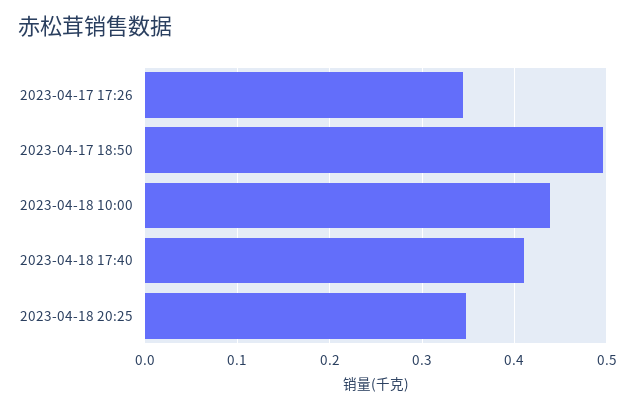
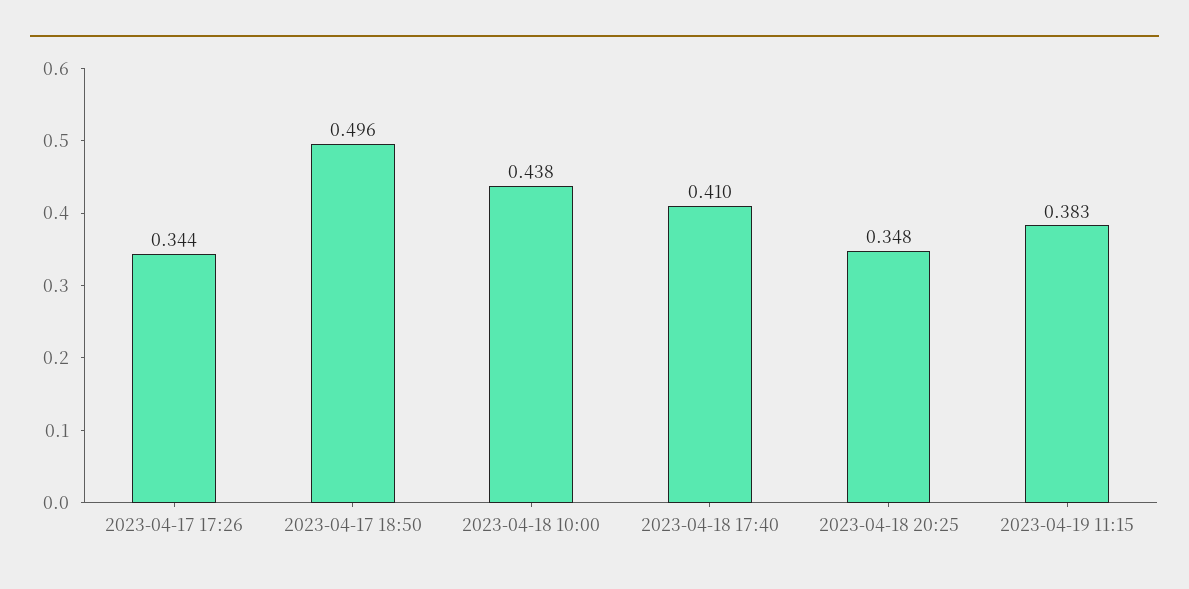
2023-04-19 11:15: none -> 0.383

